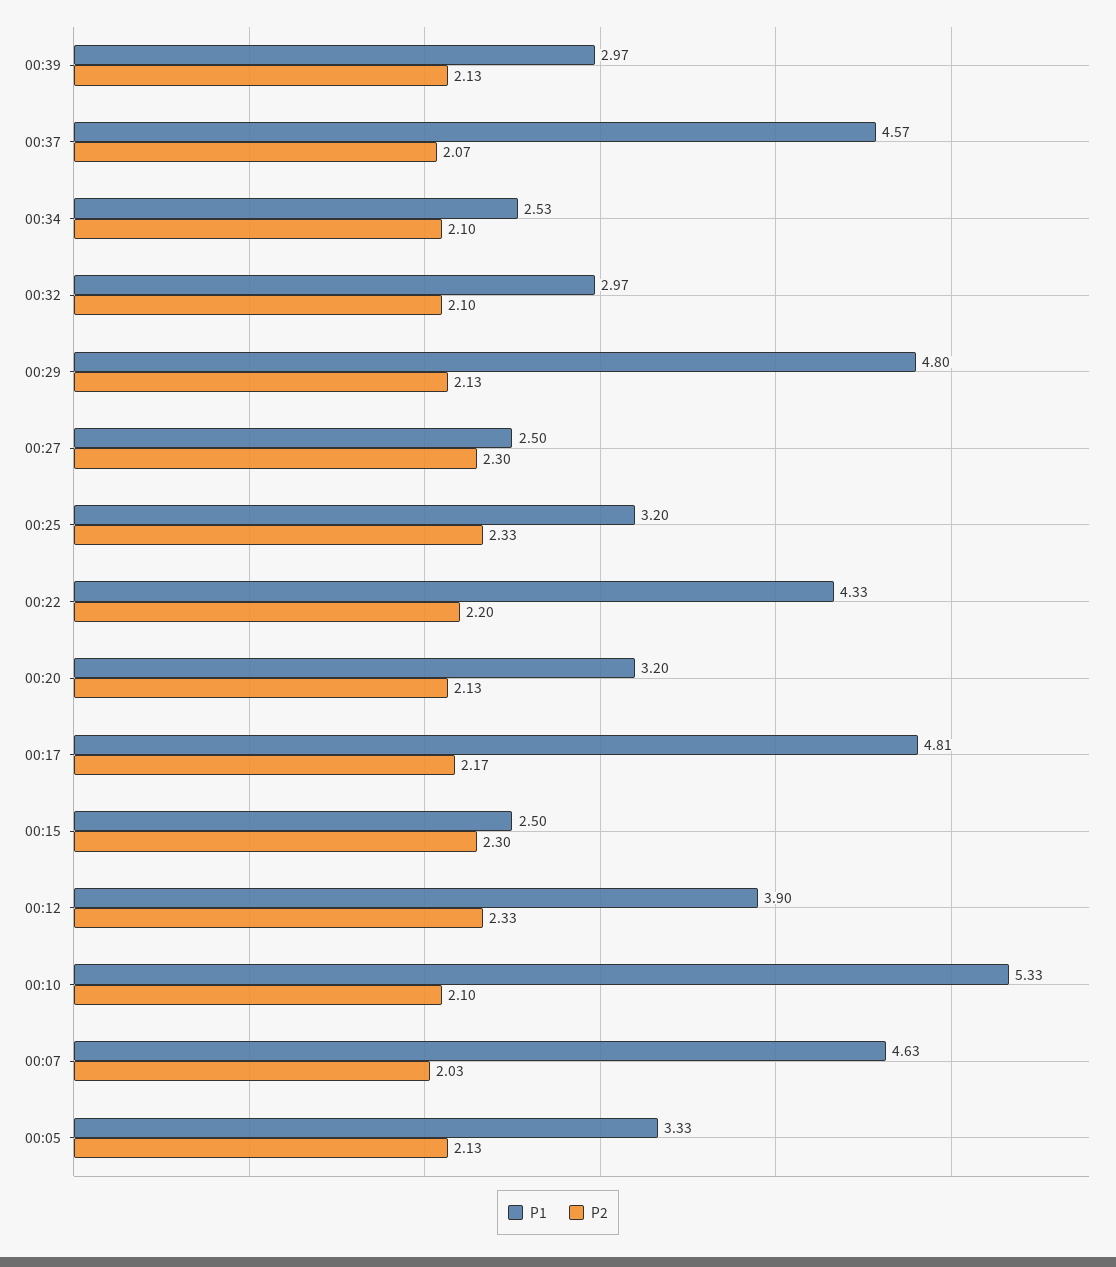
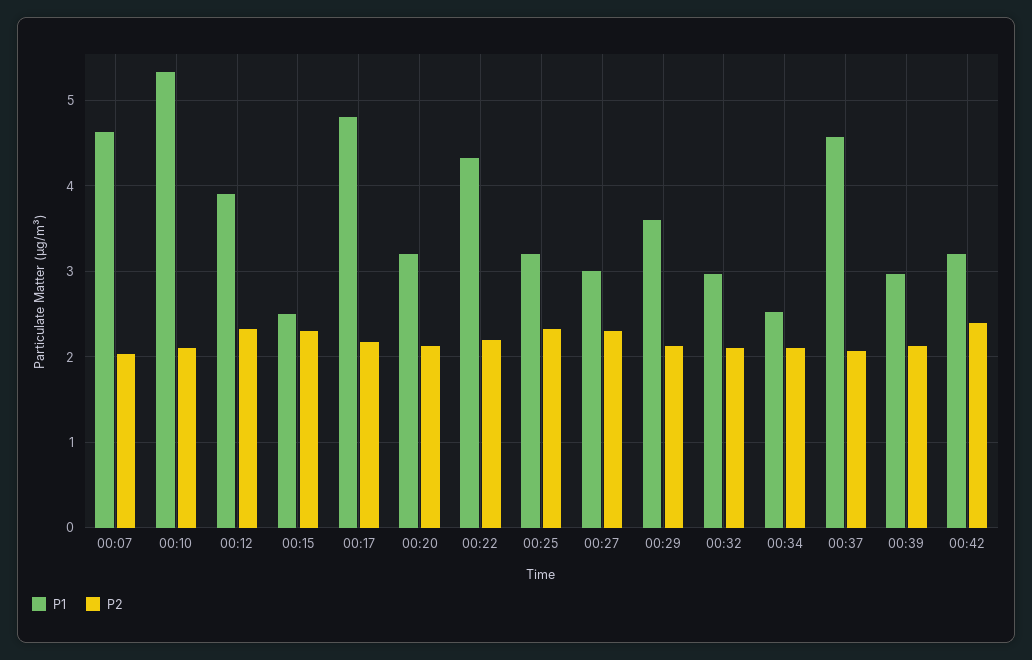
P1, 00:29: 4.8 -> 3.6
P1, 00:27: 2.5 -> 3
P1, 00:05: 3.33 -> none
P2, 00:05: 2.13 -> none
P1, 00:42: none -> 3.2
P2, 00:42: none -> 2.4

